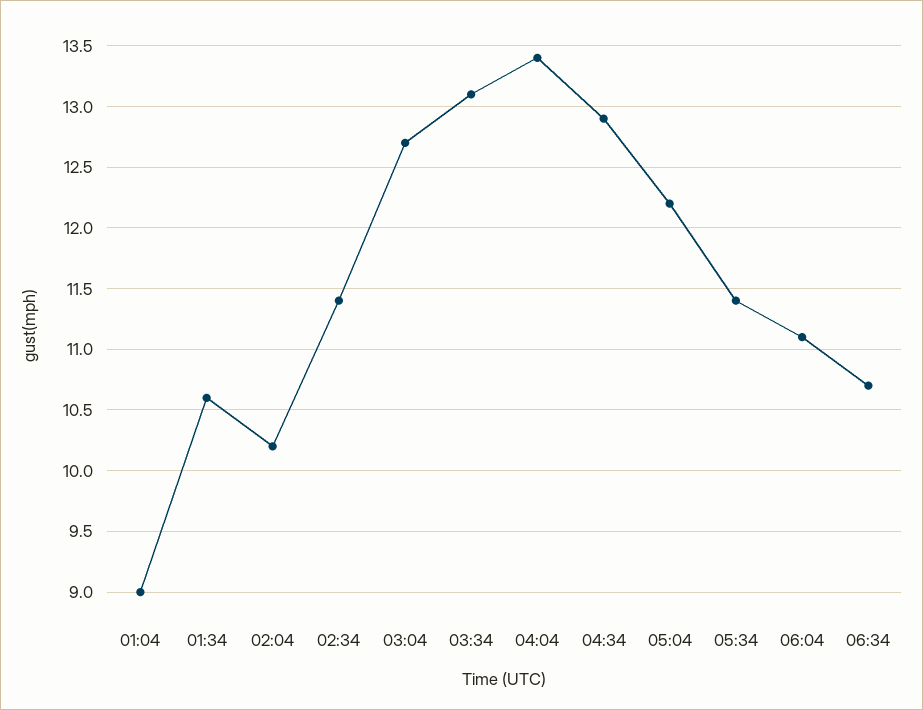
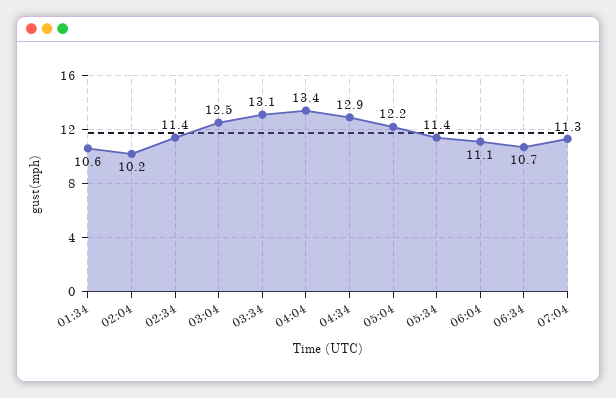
01:04: 9 -> none
03:04: 12.7 -> 12.5
07:04: none -> 11.3

